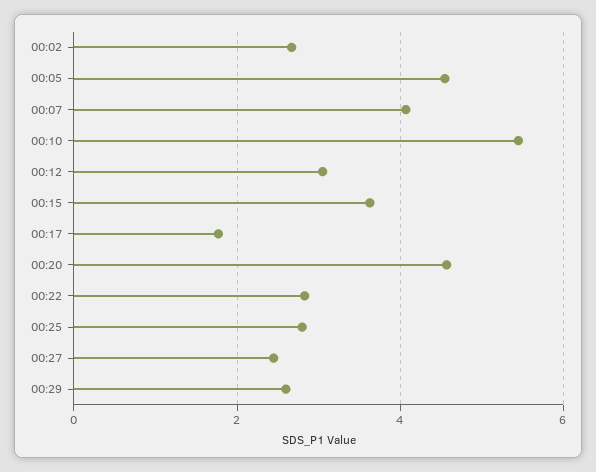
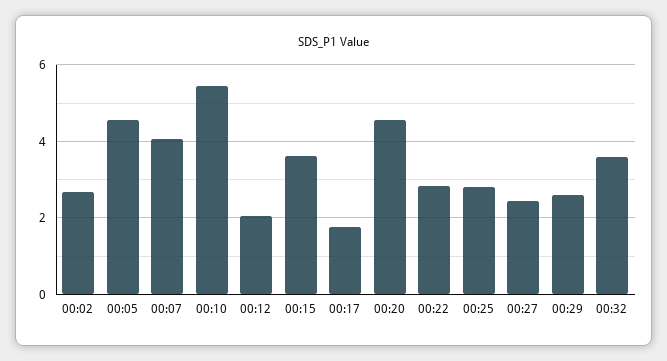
00:12: 3 -> 2
00:32: none -> 3.6

